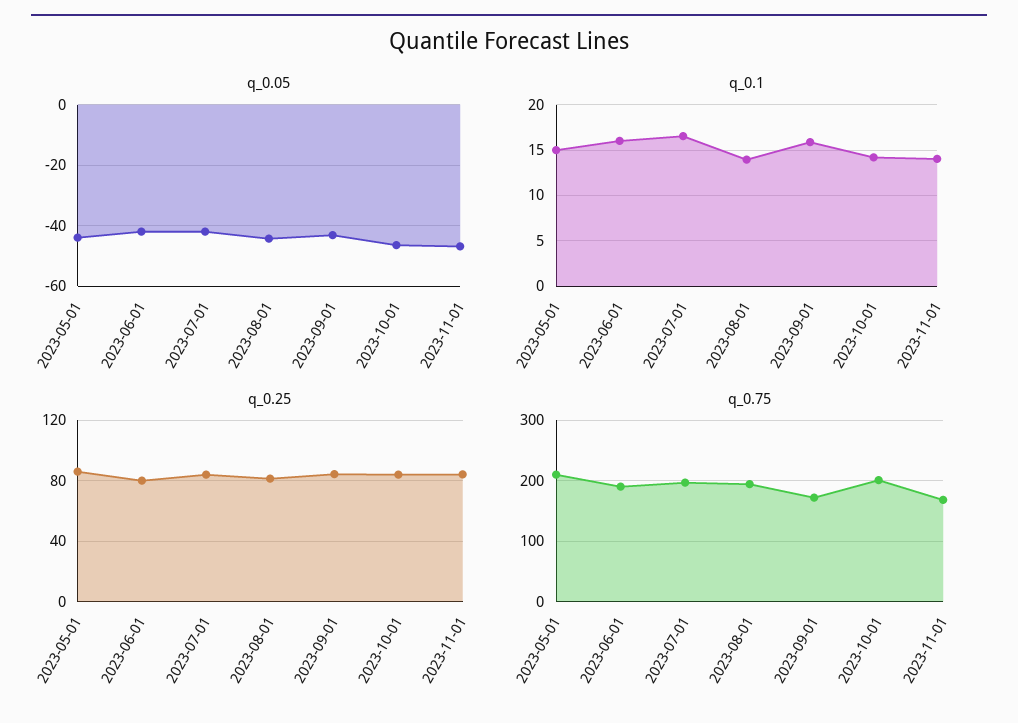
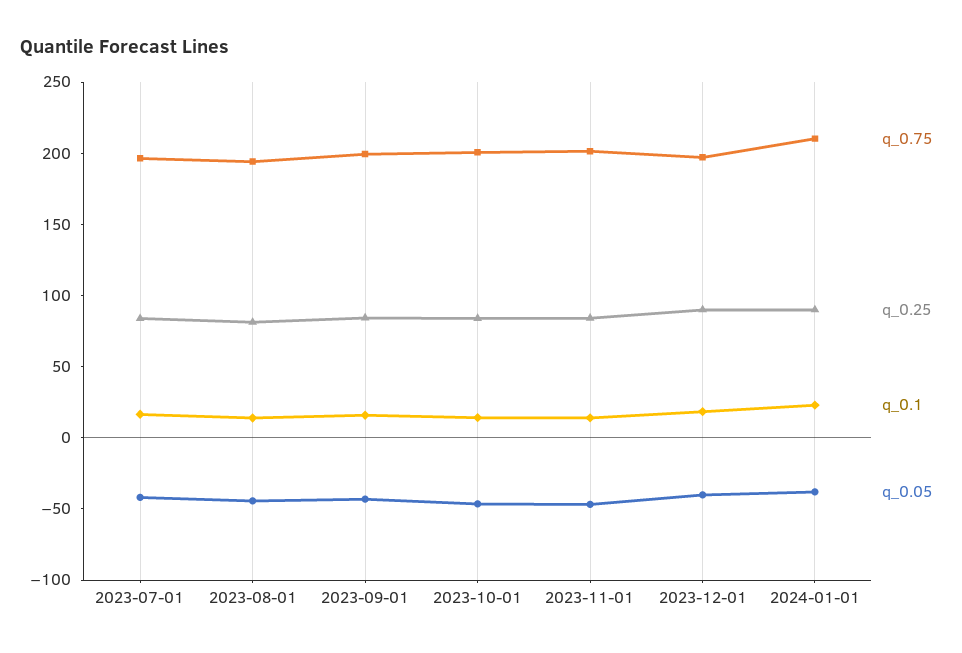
q_0.05, 2023-05-01: -44 -> none
q_0.05, 2023-06-01: -42 -> none
q_0.1, 2023-05-01: 15 -> none
q_0.1, 2023-06-01: 16 -> none
q_0.25, 2023-05-01: 85 -> none
q_0.25, 2023-06-01: 80 -> none
q_0.75, 2023-05-01: 210 -> none
q_0.75, 2023-06-01: 190 -> none
q_0.75, 2023-09-01: 170 -> 200
q_0.75, 2023-11-01: 170 -> 200
q_0.75, 2023-12-01: none -> 200
q_0.25, 2023-12-01: none -> 90
q_0.1, 2023-12-01: none -> 20
q_0.05, 2023-12-01: none -> -40
q_0.75, 2024-01-01: none -> 210
q_0.25, 2024-01-01: none -> 90
q_0.1, 2024-01-01: none -> 20
q_0.05, 2024-01-01: none -> -40

